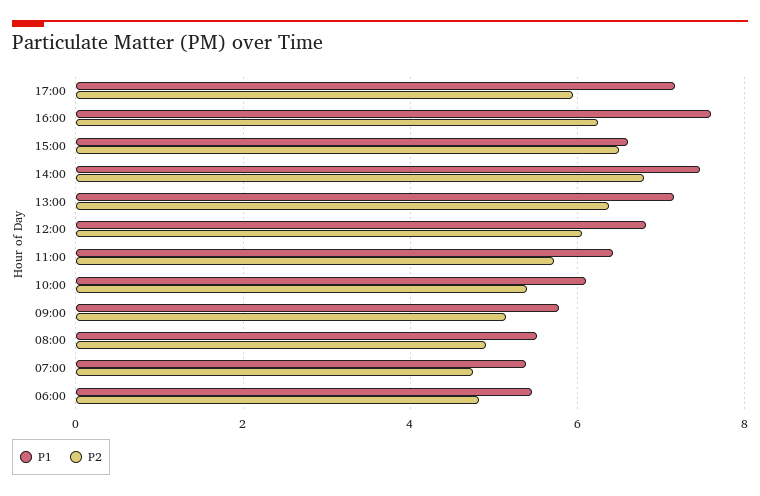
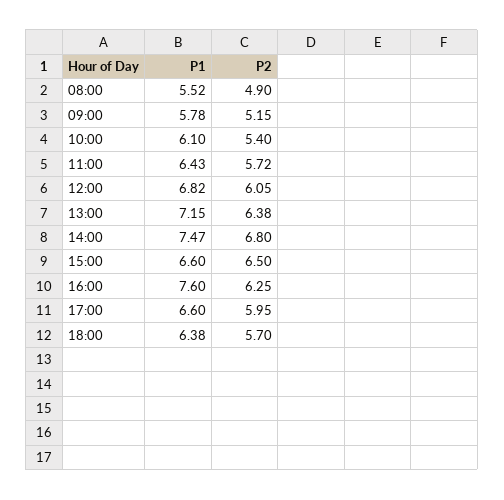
P1, 17:00: 7.2 -> 6.6
P1, 07:00: 5.4 -> none
P2, 07:00: 4.8 -> none
P1, 06:00: 5.4 -> none
P2, 06:00: 4.8 -> none
P1, 18:00: none -> 6.38
P2, 18:00: none -> 5.7

